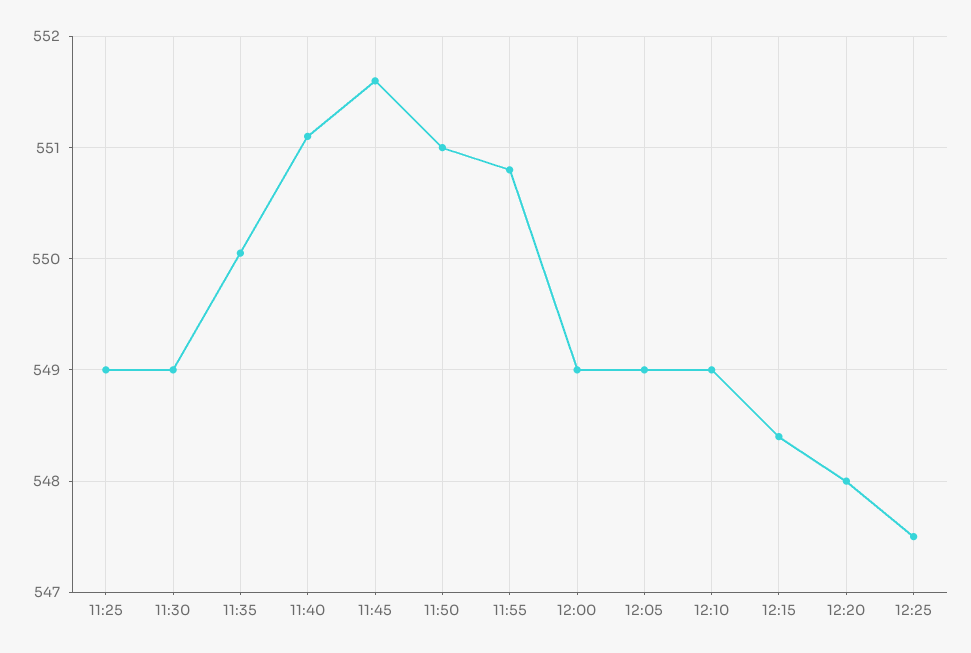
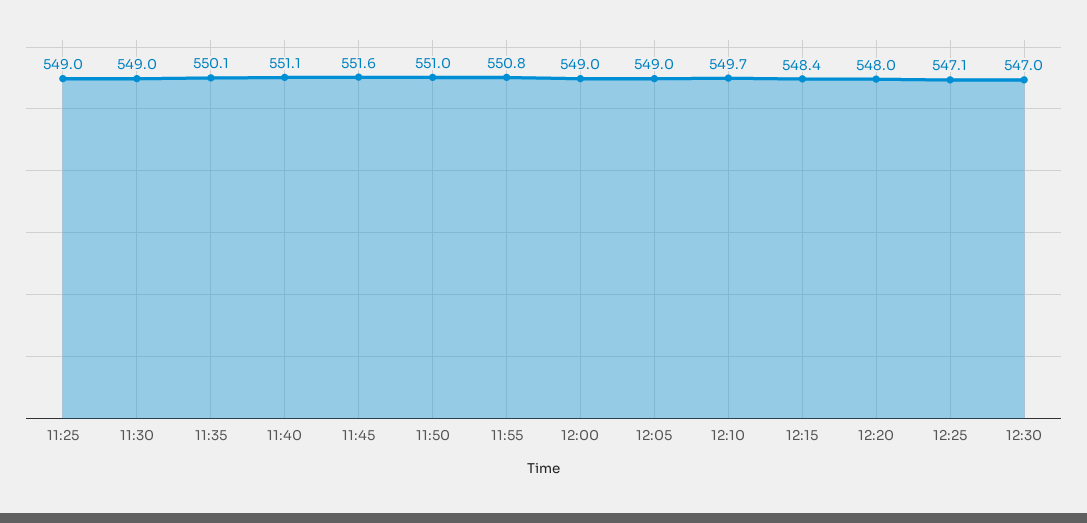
12:10: 549 -> 549.7
12:25: 547.5 -> 547.1
12:30: none -> 547

